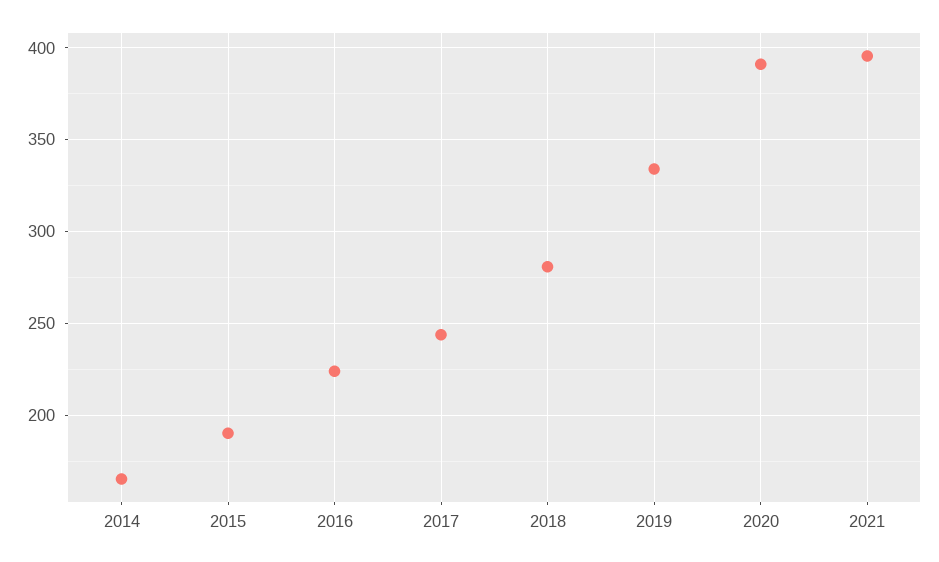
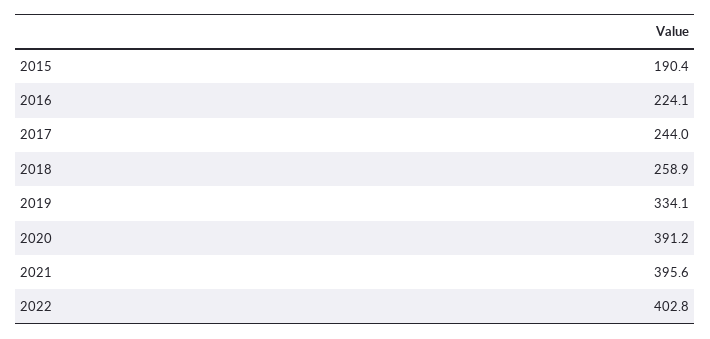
2014: 165 -> none
2018: 280 -> 258.9
2022: none -> 402.8

